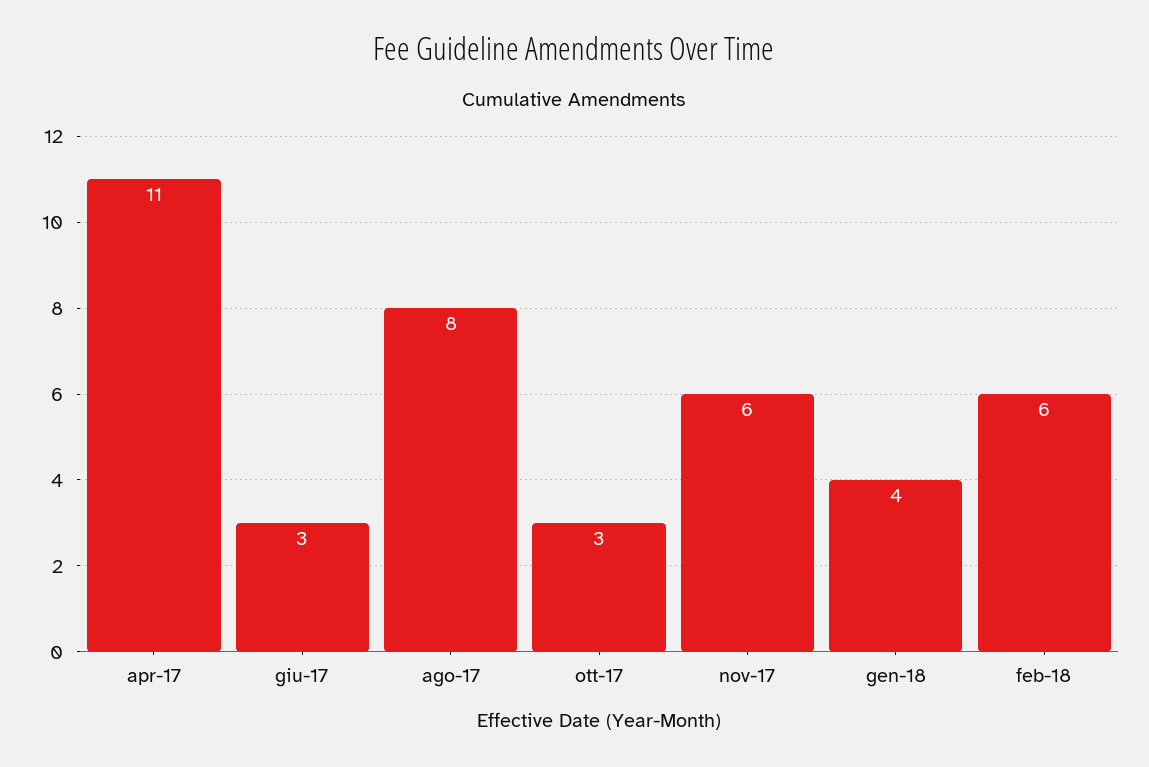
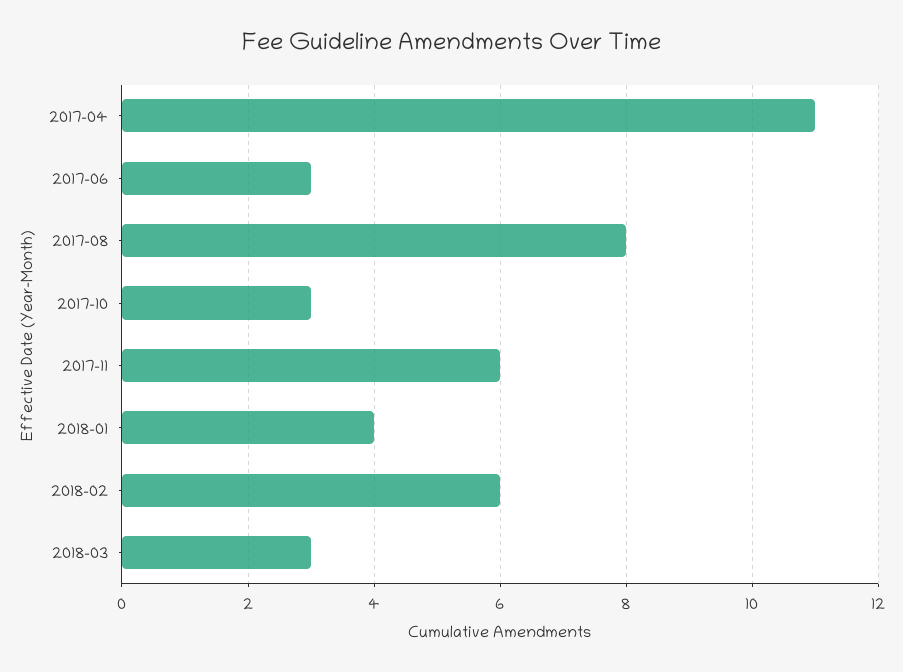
2018-03: none -> 3

